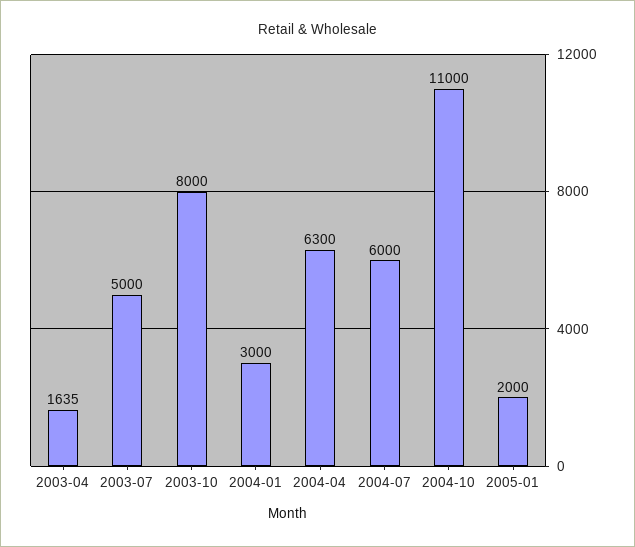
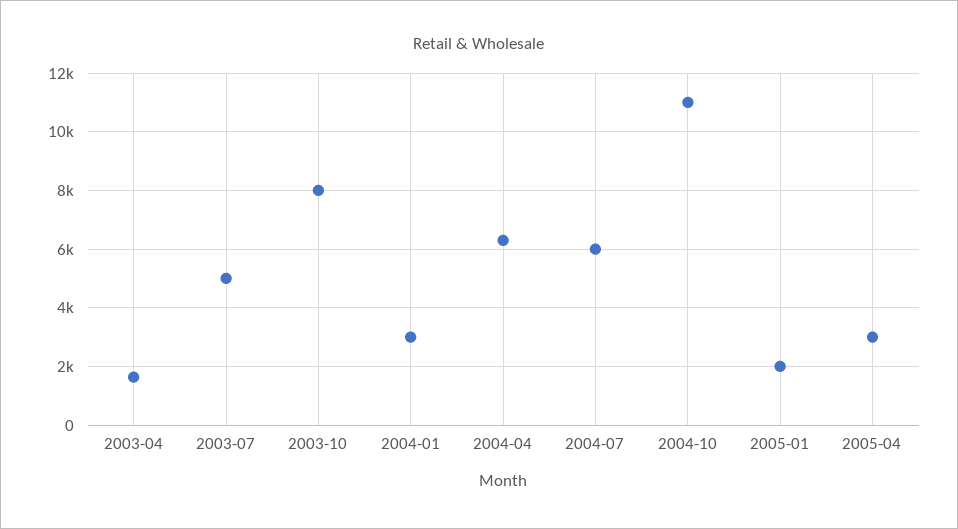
2005-04: none -> 3000

